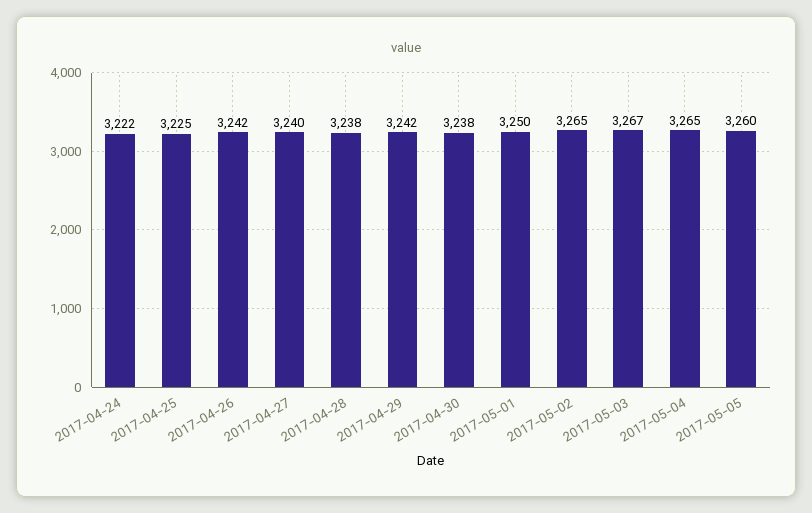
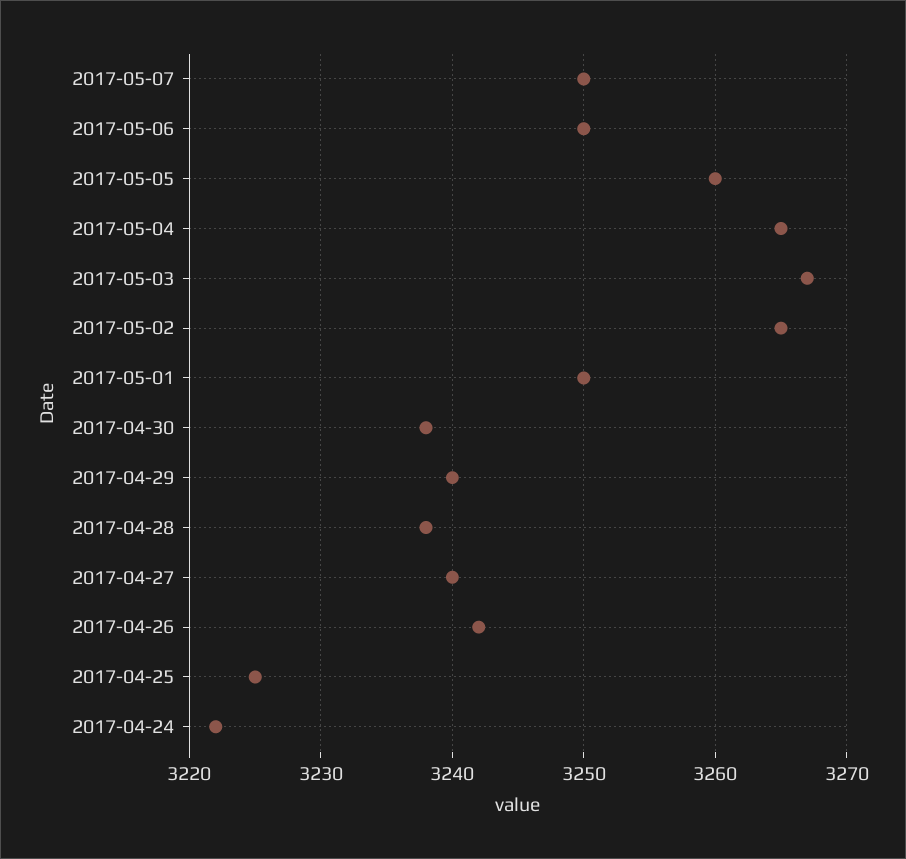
2017-04-29: 3242 -> 3240
2017-05-07: none -> 3250
2017-05-06: none -> 3250

